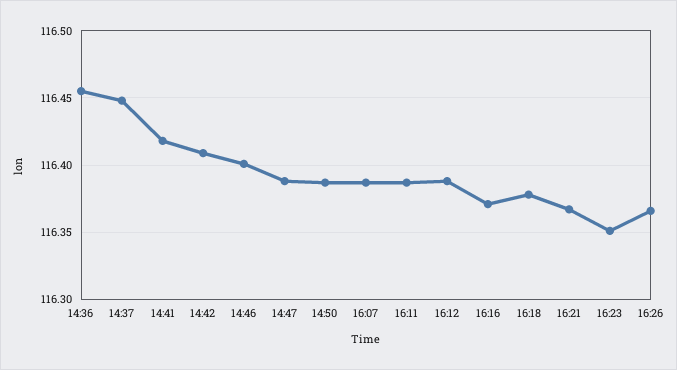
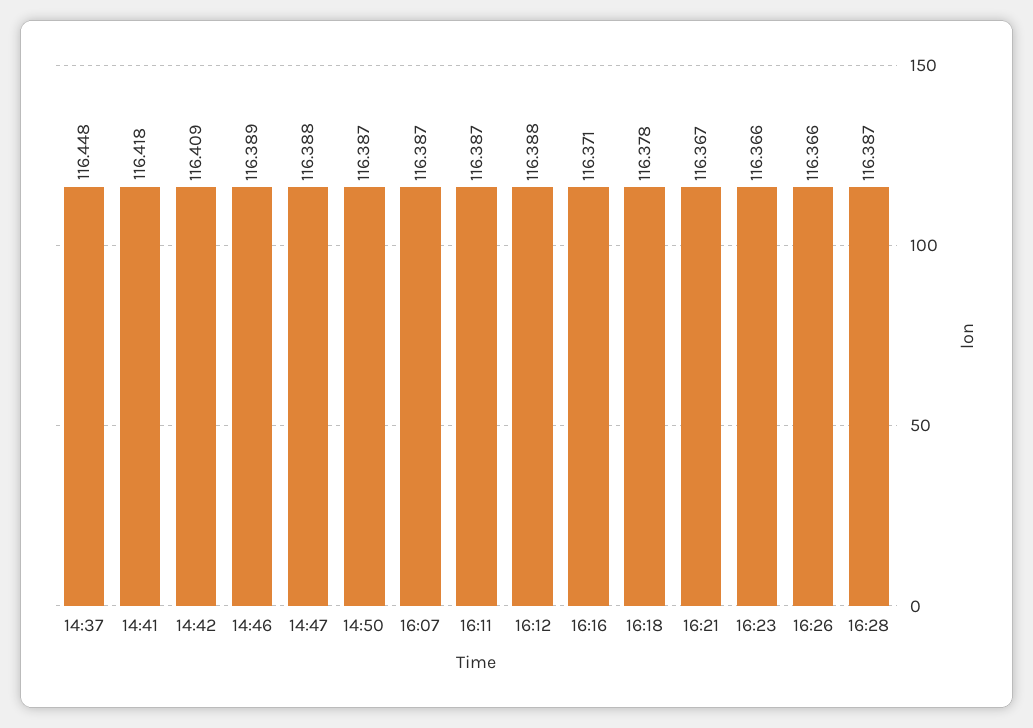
14:36: 116.455 -> none
14:46: 116.4 -> 116.389
16:23: 116.35 -> 116.366
16:28: none -> 116.387

